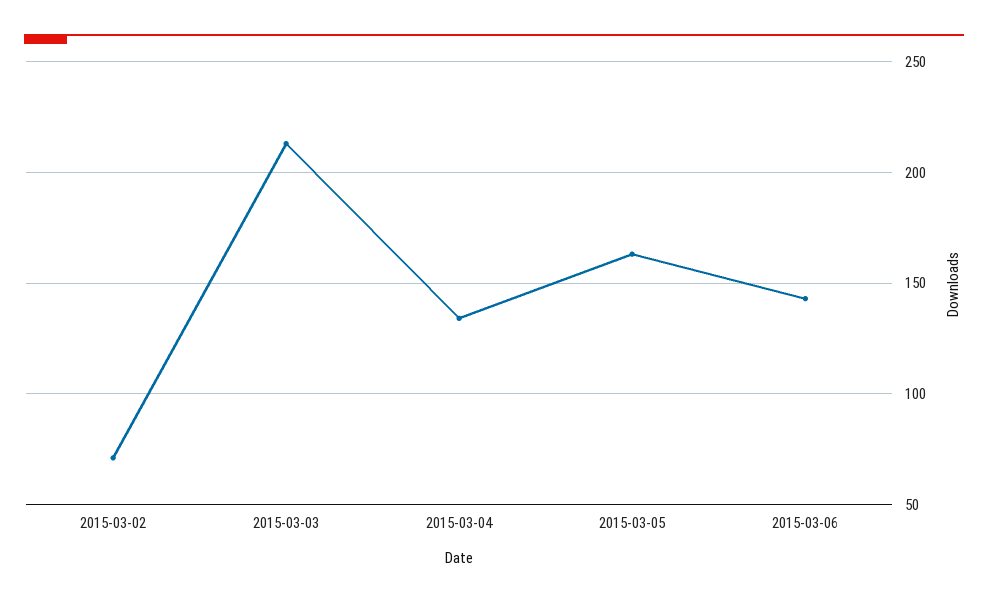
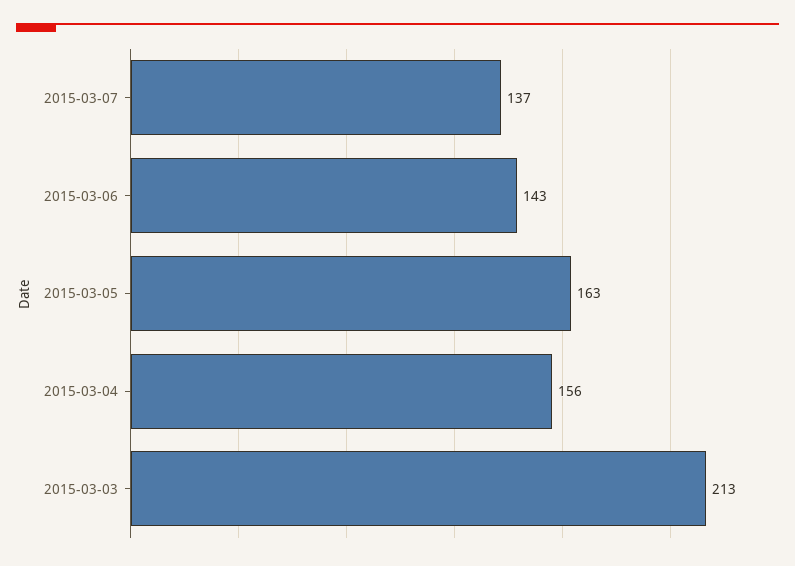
2015-03-02: 70 -> none
2015-03-04: 135 -> 156
2015-03-07: none -> 137

